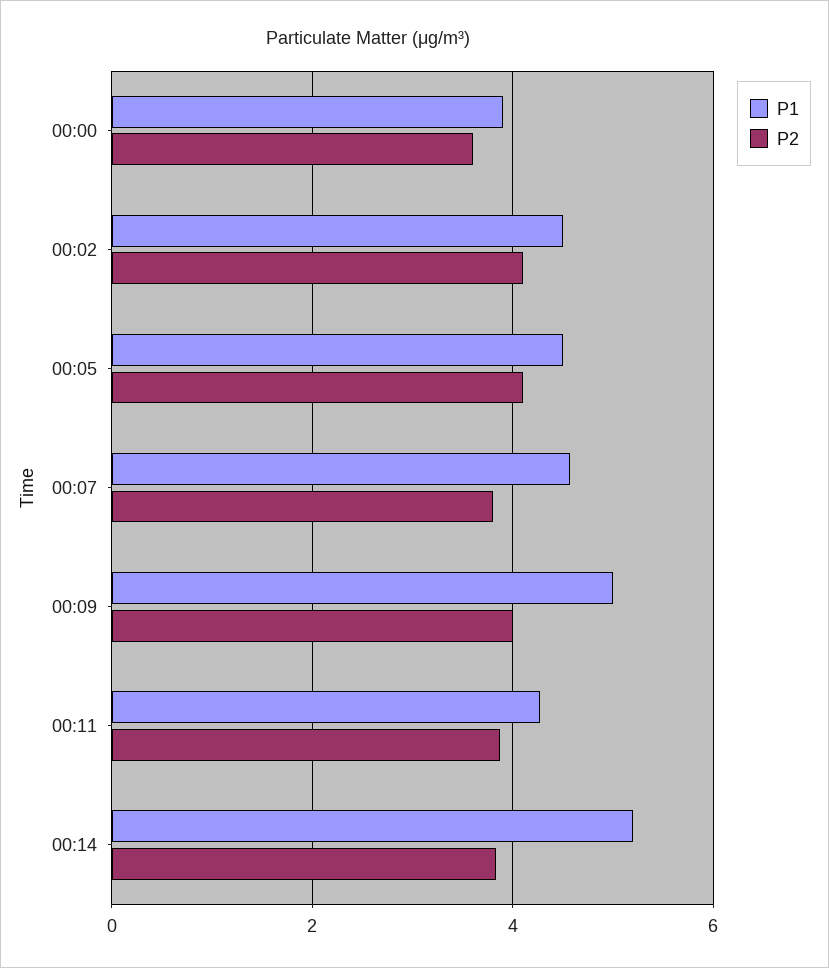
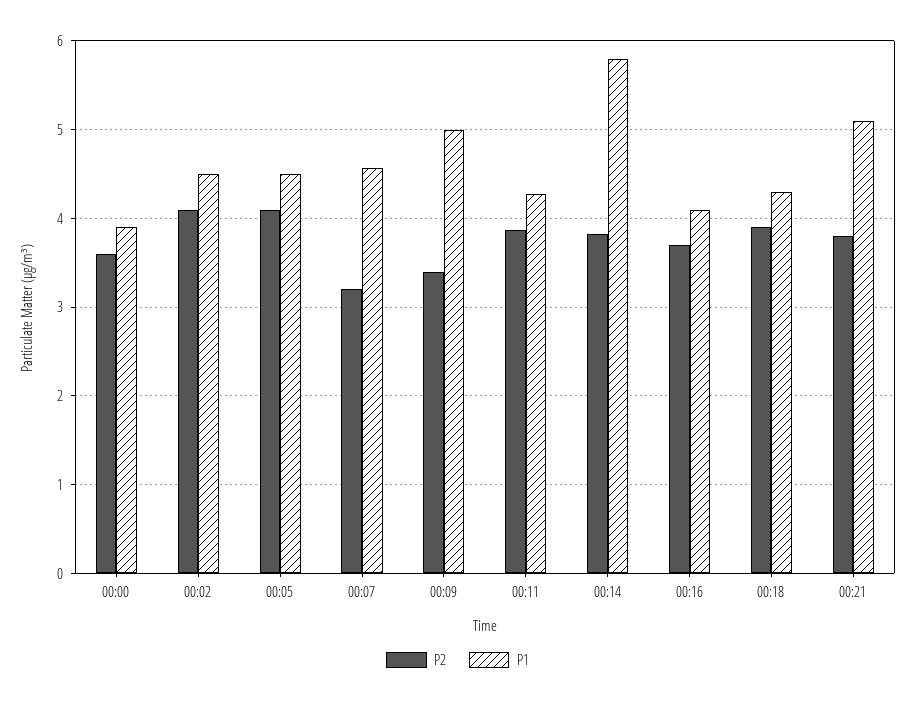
P2, 00:07: 3.8 -> 3.2
P2, 00:09: 4 -> 3.4
P1, 00:14: 5.2 -> 5.8
P2, 00:16: none -> 3.7
P1, 00:16: none -> 4.1
P2, 00:18: none -> 3.9
P1, 00:18: none -> 4.3
P2, 00:21: none -> 3.8
P1, 00:21: none -> 5.1

